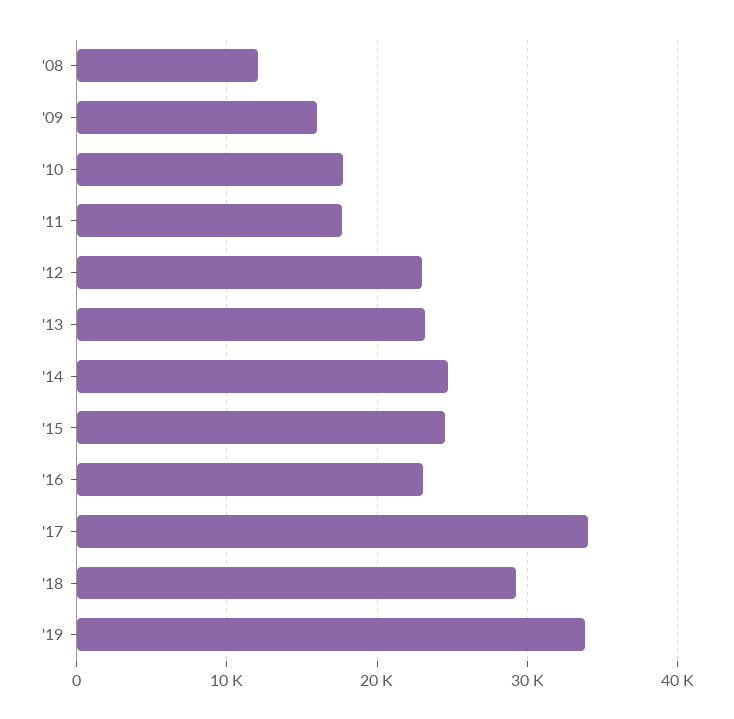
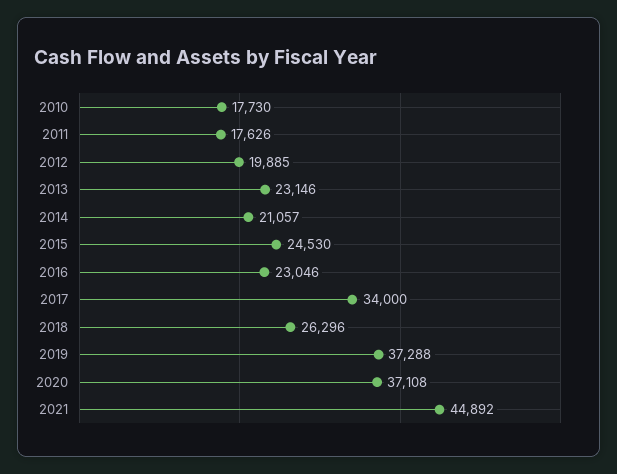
'08: 12000 -> none
'09: 16000 -> none
'12: 23000 -> 19885
'14: 25000 -> 21057
'18: 29000 -> 26296
'19: 34000 -> 37288
2020: none -> 37108
2021: none -> 44892

